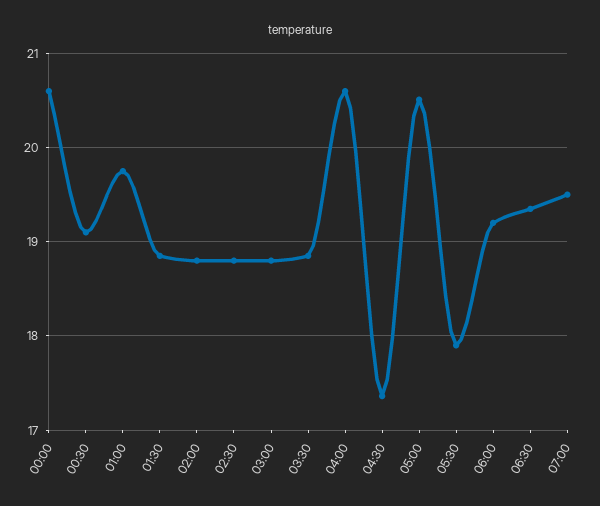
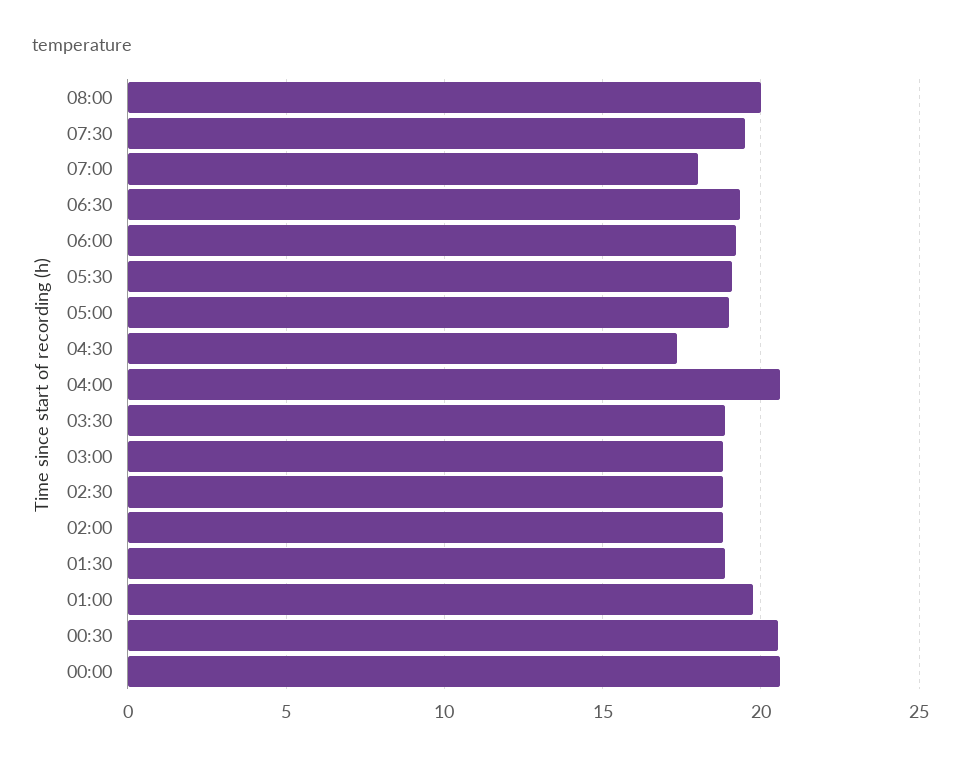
00:30: 19.1 -> 20.5
05:00: 20.5 -> 19
05:30: 17.9 -> 19
07:00: 19.5 -> 18
08:00: none -> 20
07:30: none -> 19.5

